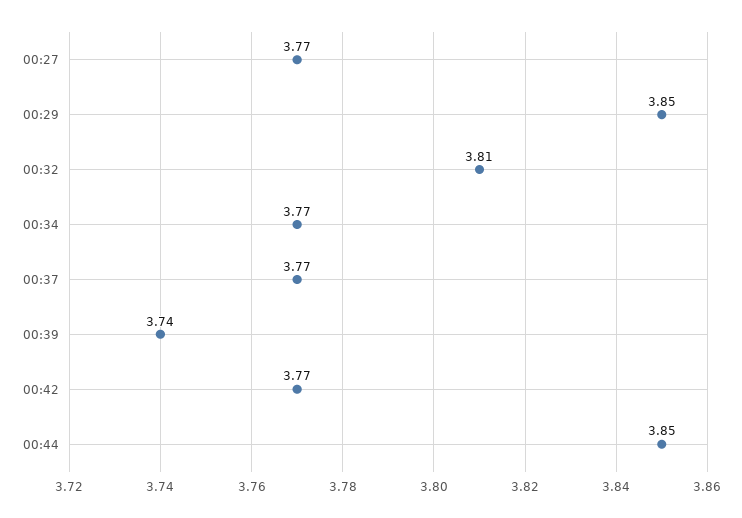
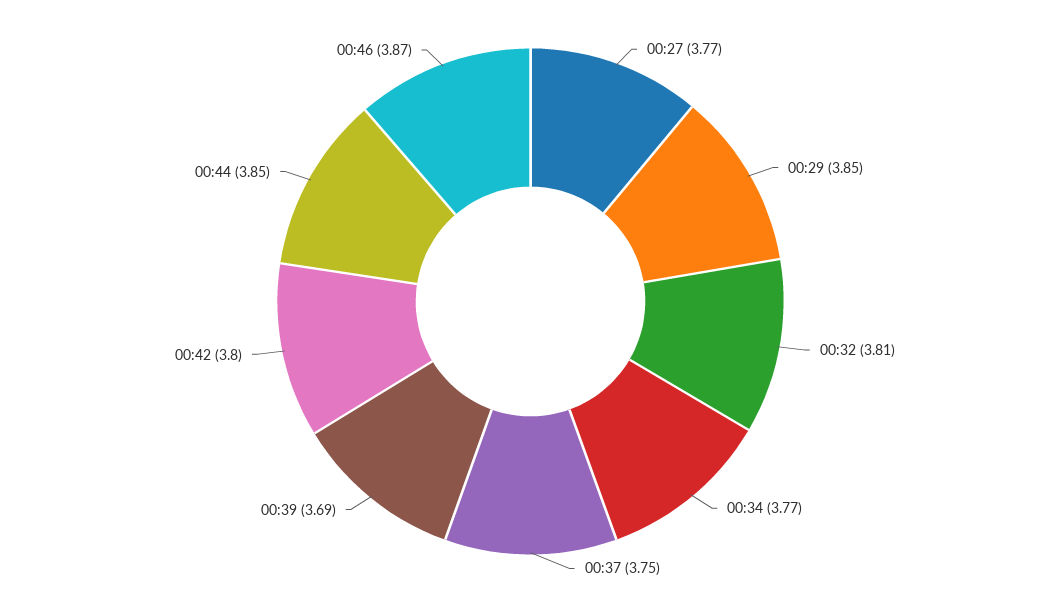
00:37: 3.77 -> 3.75
00:39: 3.74 -> 3.69
00:42: 3.77 -> 3.8
00:46: none -> 3.87

